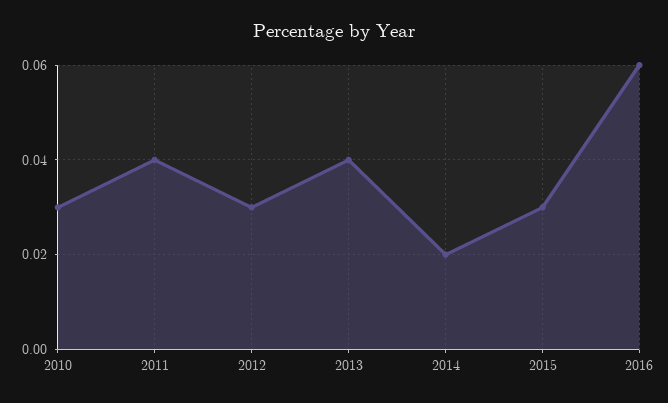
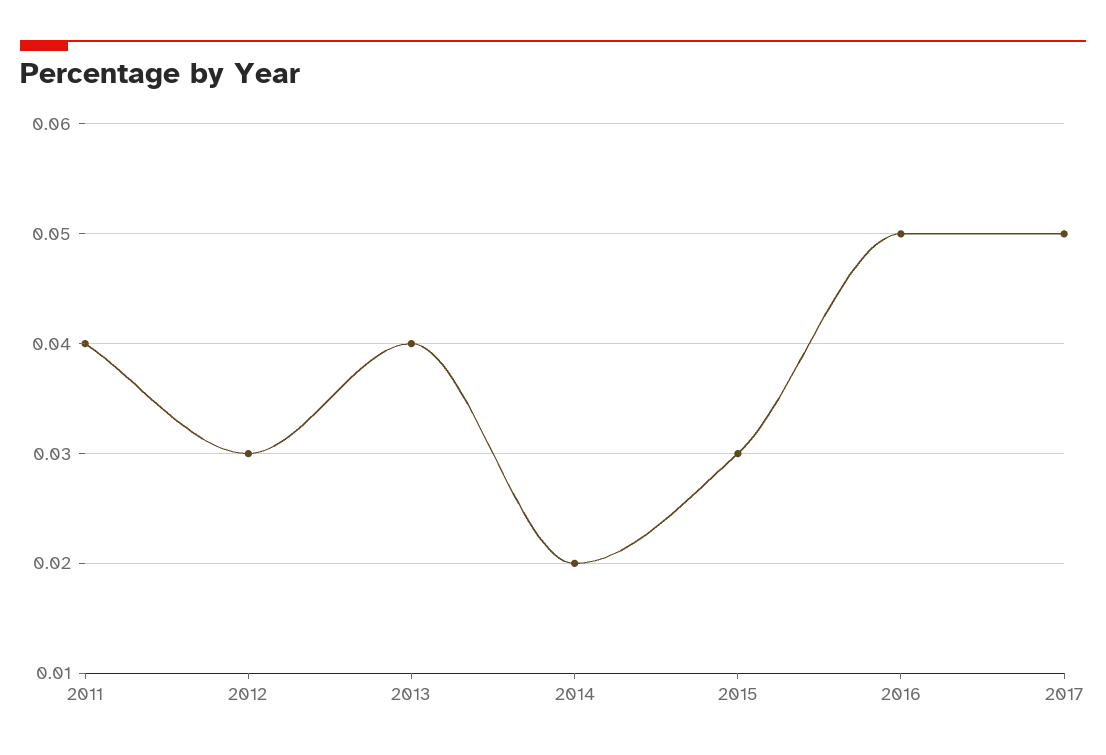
2010: 0.03 -> none
2016: 0.06 -> 0.05
2017: none -> 0.05

